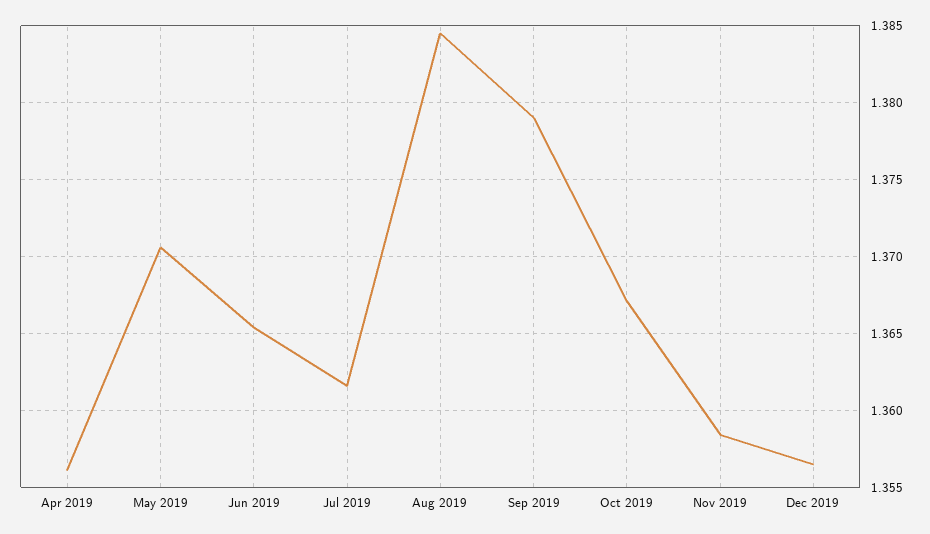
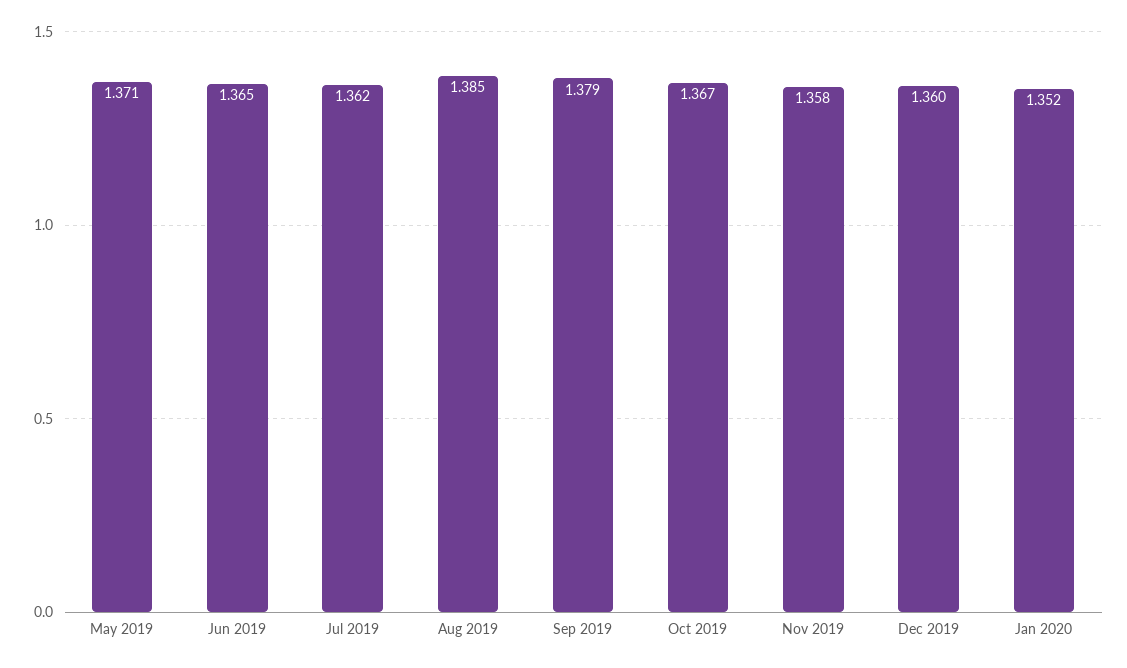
Apr 2019: 1.356 -> none
Dec 2019: 1.3565 -> 1.36
Jan 2020: none -> 1.352

